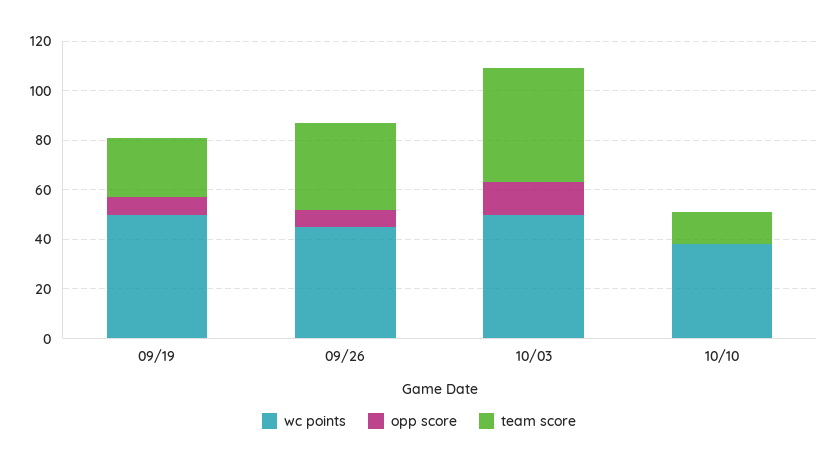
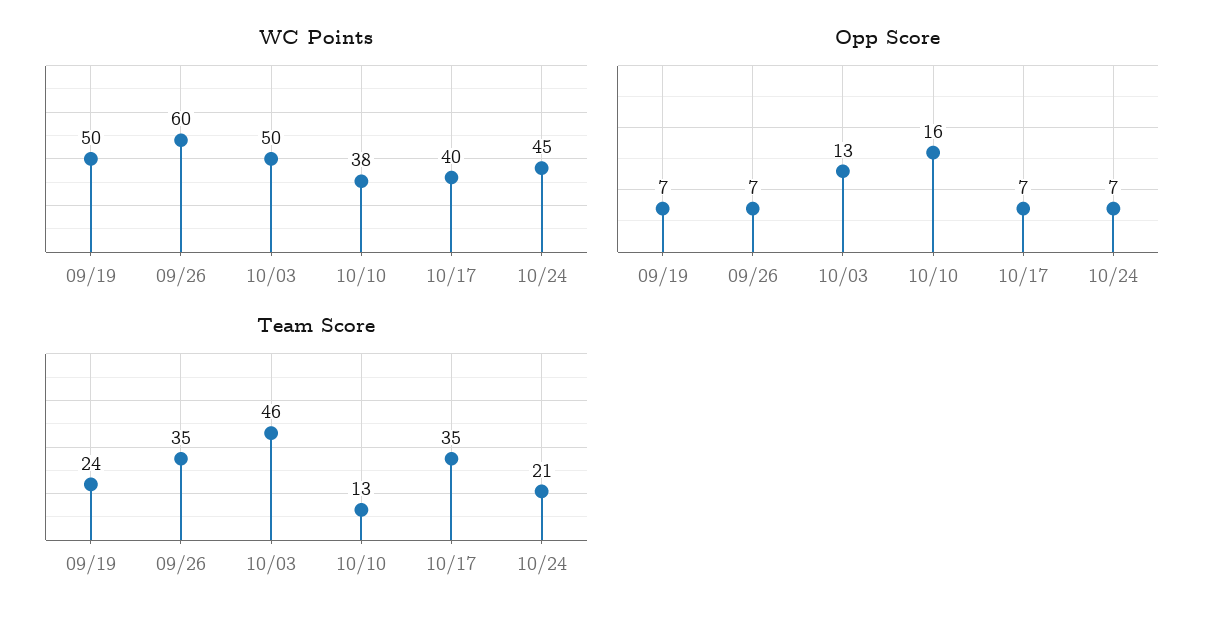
wc points, 09/26: 45 -> 60
opp score, 10/10: 0 -> 16
wc points, 10/17: none -> 40
wc points, 10/24: none -> 45
opp score, 10/17: none -> 7
opp score, 10/24: none -> 7
team score, 10/17: none -> 35
team score, 10/24: none -> 21

